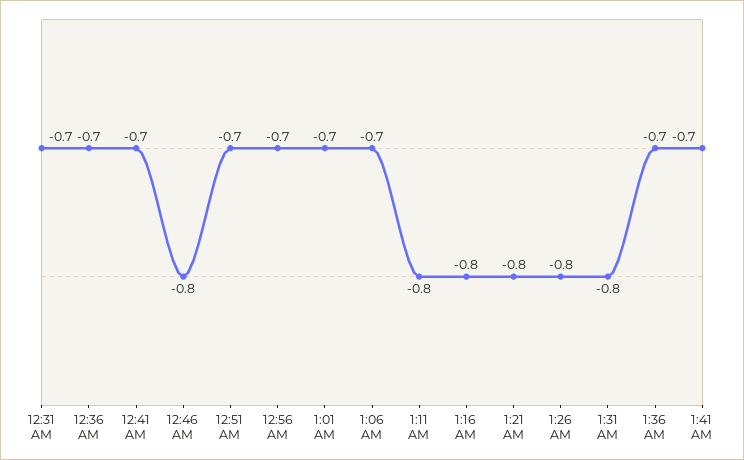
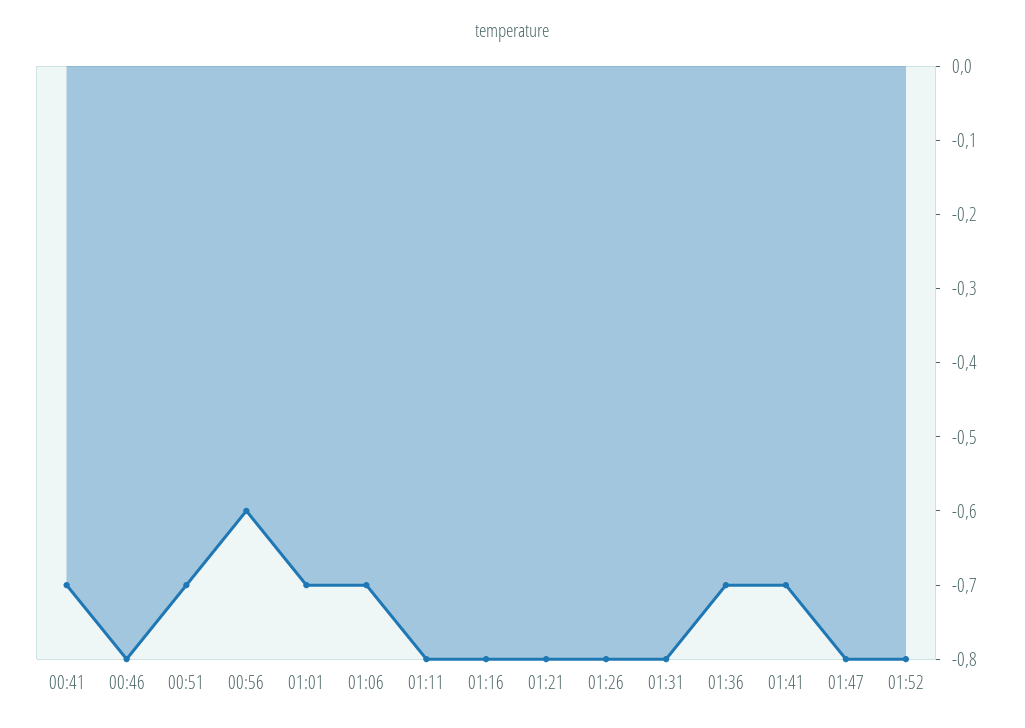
12:31 AM: -0.7 -> none
12:36 AM: -0.7 -> none
12:56 AM: -0.7 -> -0.6
01:47: none -> -0.8
01:52: none -> -0.8

